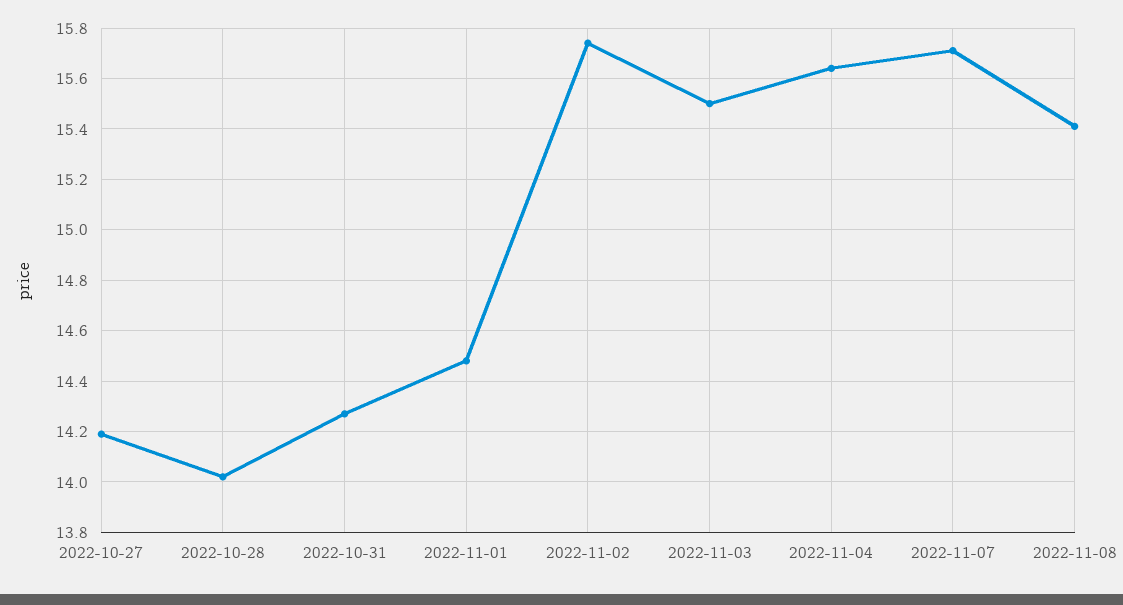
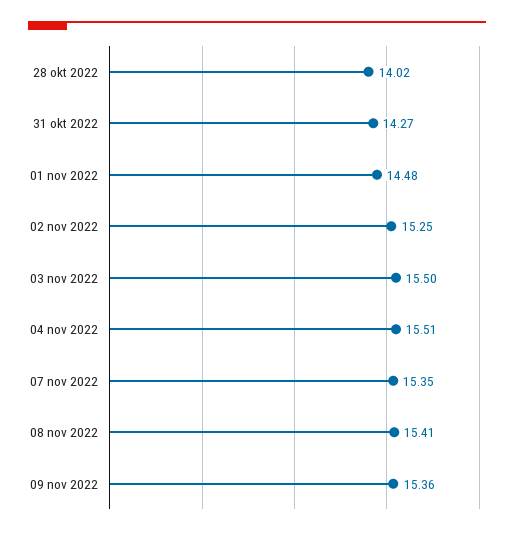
2022-10-27: 14.2 -> none
2022-11-02: 15.75 -> 15.25
2022-11-04: 15.65 -> 15.51
2022-11-07: 15.7 -> 15.35
09 nov 2022: none -> 15.36

